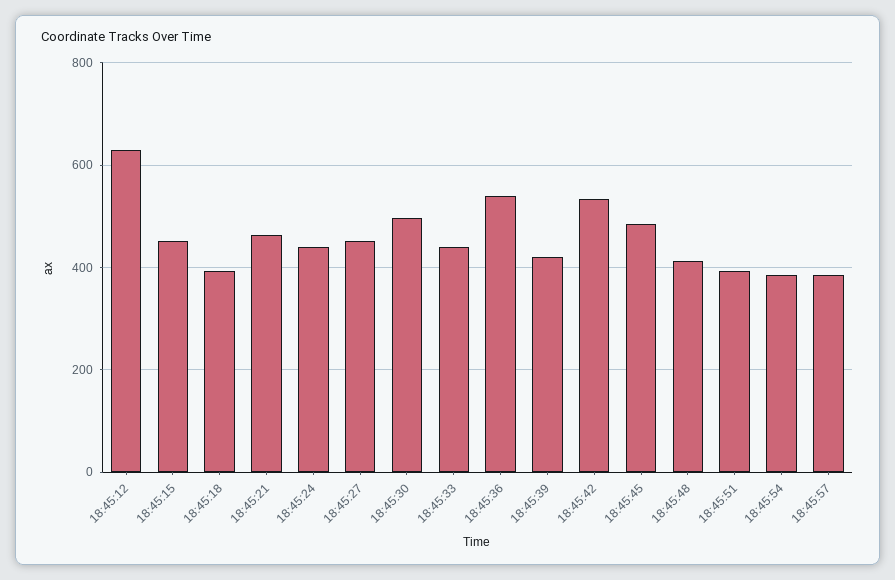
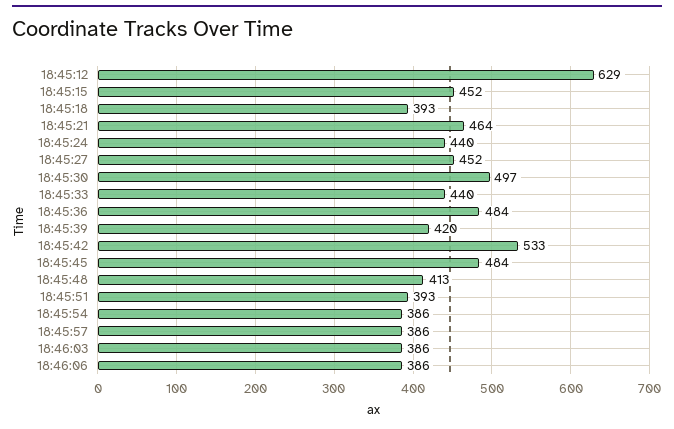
18:45:36: 540 -> 484
18:46:03: none -> 386
18:46:06: none -> 386

